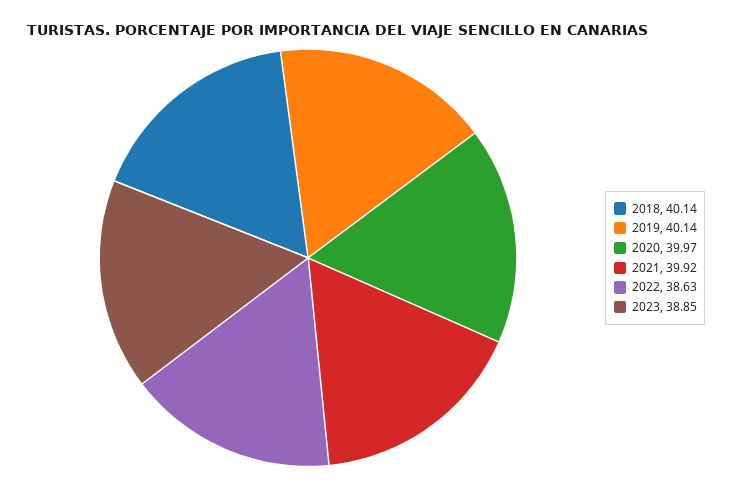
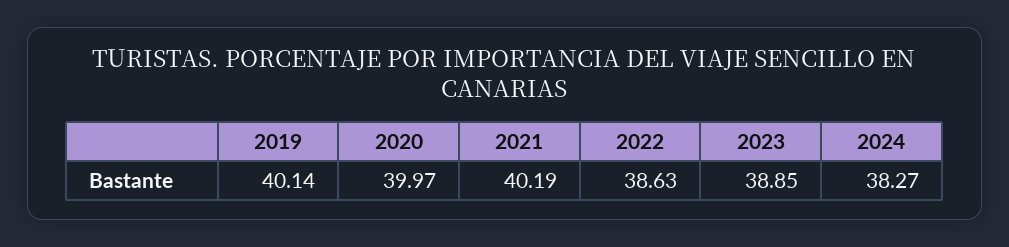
2018: 40.14 -> none
2021: 39.92 -> 40.19
2024: none -> 38.27

